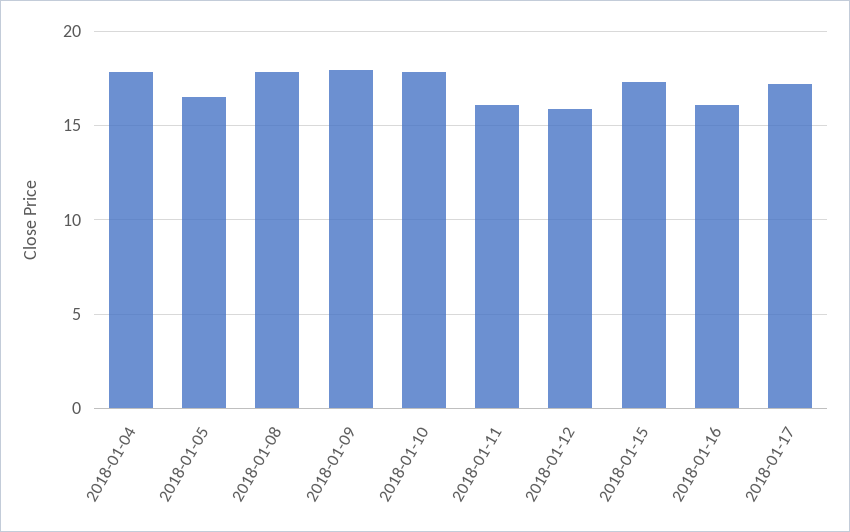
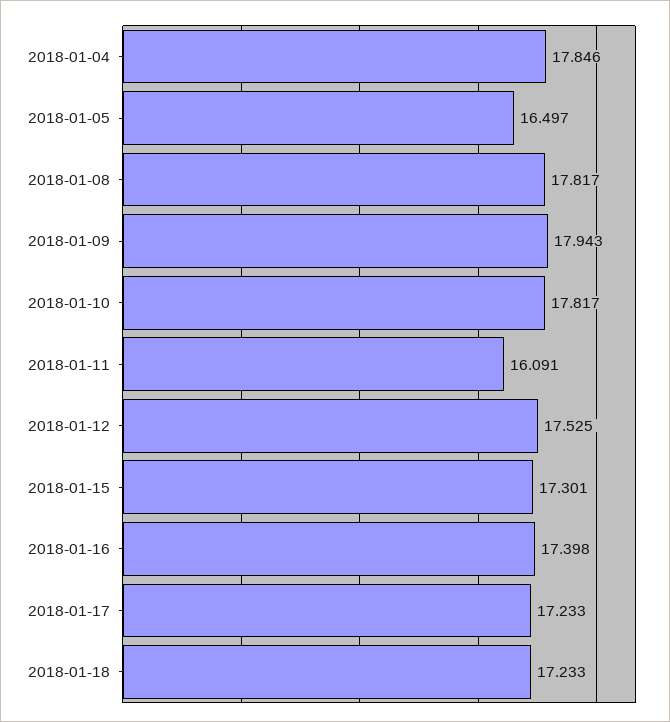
2018-01-12: 16 -> 17.525
2018-01-16: 16 -> 17.398
2018-01-18: none -> 17.233

